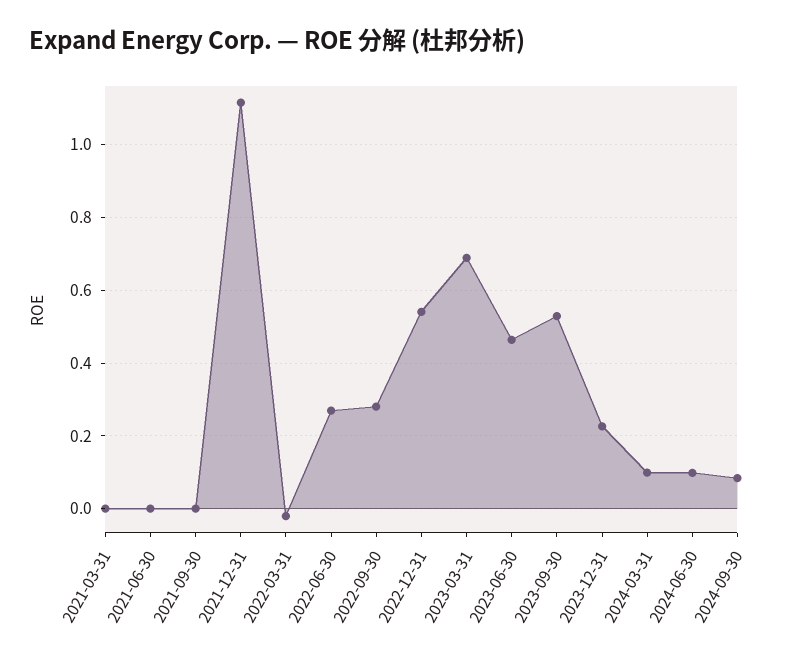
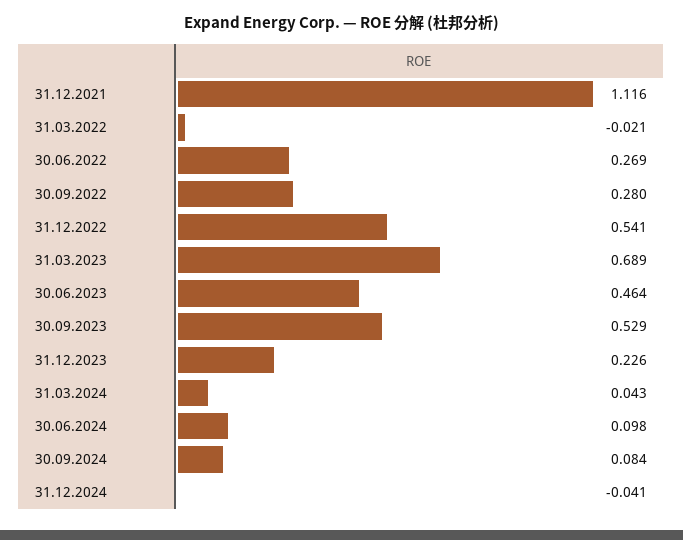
2021-03-31: 0 -> none
2021-06-30: 0 -> none
2021-09-30: 0 -> none
2024-03-31: 0.1 -> 0.043
31.12.2024: none -> -0.041

